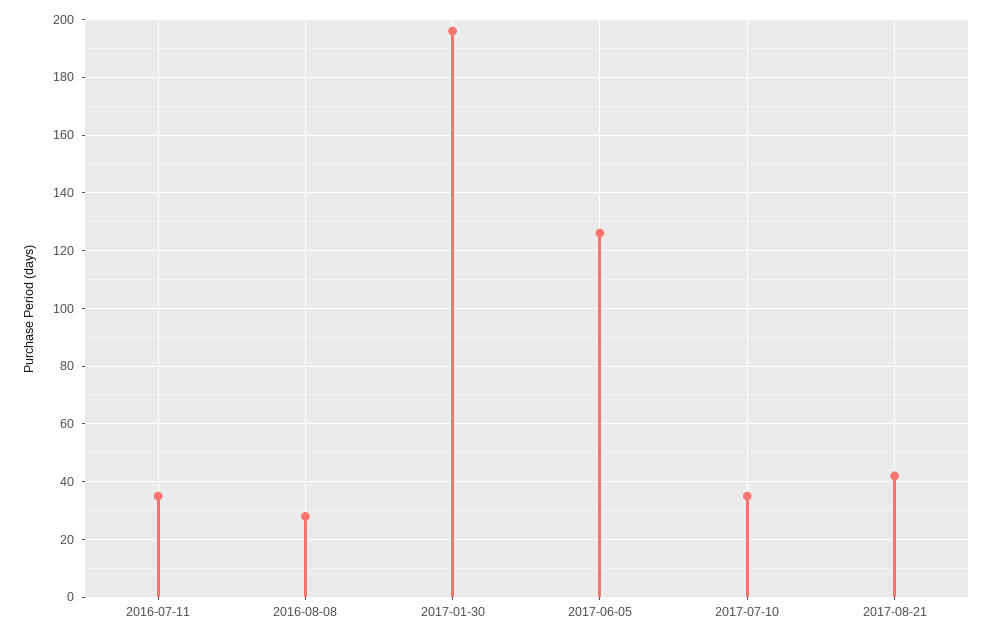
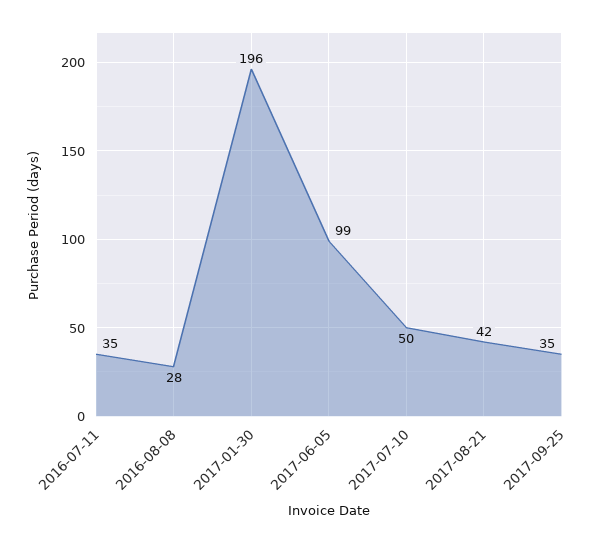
2017-06-05: 125 -> 99
2017-07-10: 35 -> 50
2017-09-25: none -> 35

